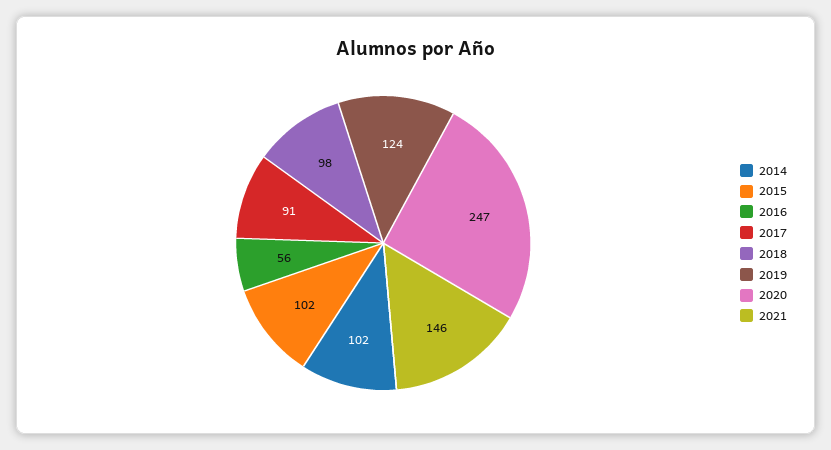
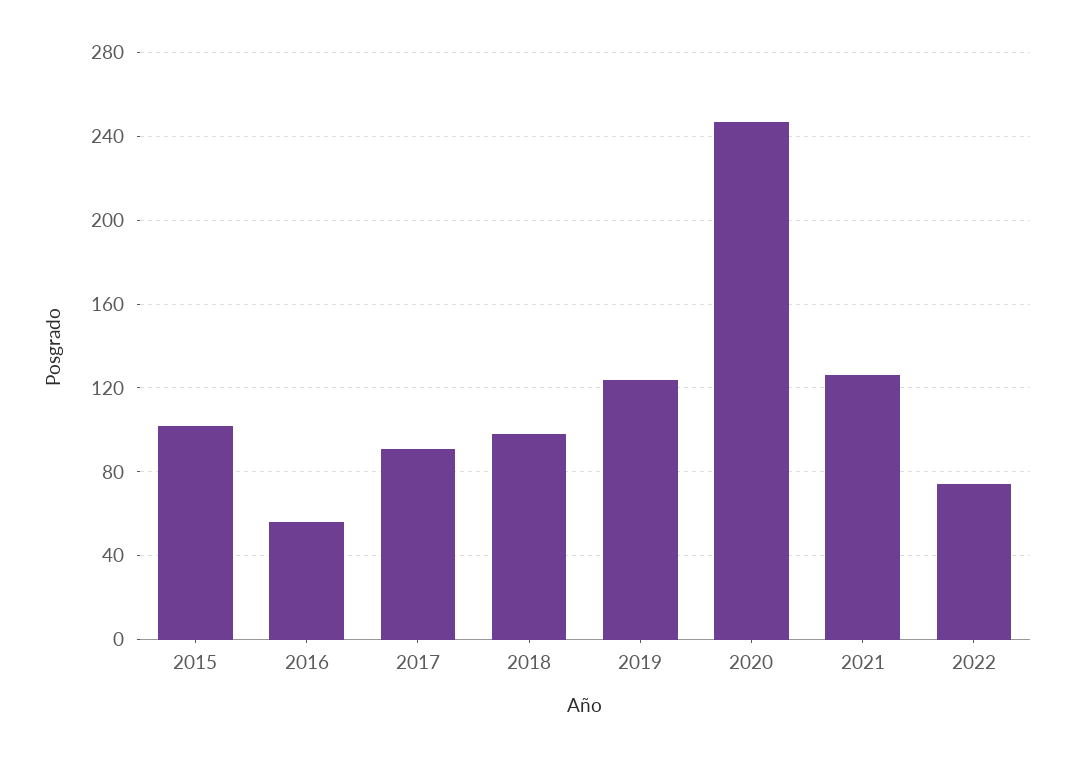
2014: 102 -> none
2021: 146 -> 125
2022: none -> 75

